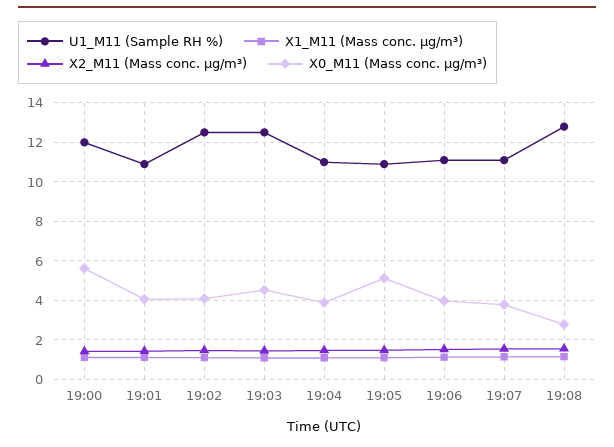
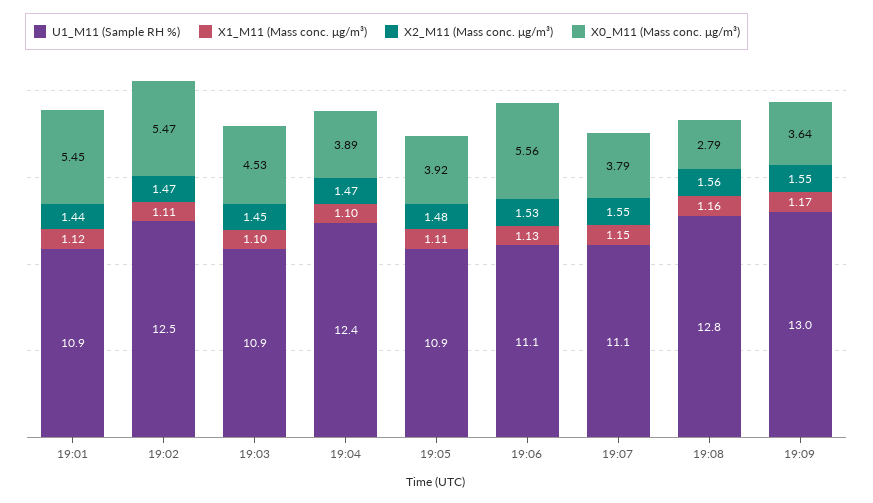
U1_M11 (Sample RH %), 19:00: 12 -> none
X1_M11 (Mass conc. μg/m³), 19:00: 1 -> none
X2_M11 (Mass conc. μg/m³), 19:00: 1.5 -> none
X0_M11 (Mass conc. μg/m³), 19:00: 5.5 -> none
X0_M11 (Mass conc. μg/m³), 19:01: 4 -> 5.45
X0_M11 (Mass conc. μg/m³), 19:02: 4 -> 5.47
U1_M11 (Sample RH %), 19:03: 12.5 -> 10.9
U1_M11 (Sample RH %), 19:04: 11 -> 12.4
X0_M11 (Mass conc. μg/m³), 19:05: 5 -> 3.92
X0_M11 (Mass conc. μg/m³), 19:06: 4 -> 5.56
U1_M11 (Sample RH %), 19:09: none -> 13
X1_M11 (Mass conc. μg/m³), 19:09: none -> 1.17
X2_M11 (Mass conc. μg/m³), 19:09: none -> 1.55
X0_M11 (Mass conc. μg/m³), 19:09: none -> 3.64

